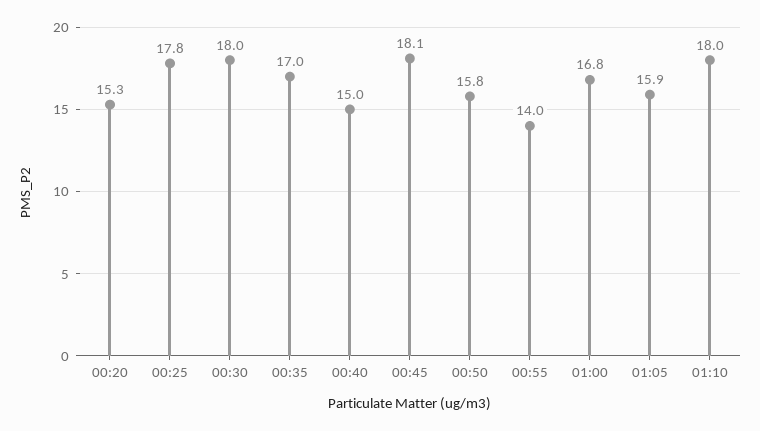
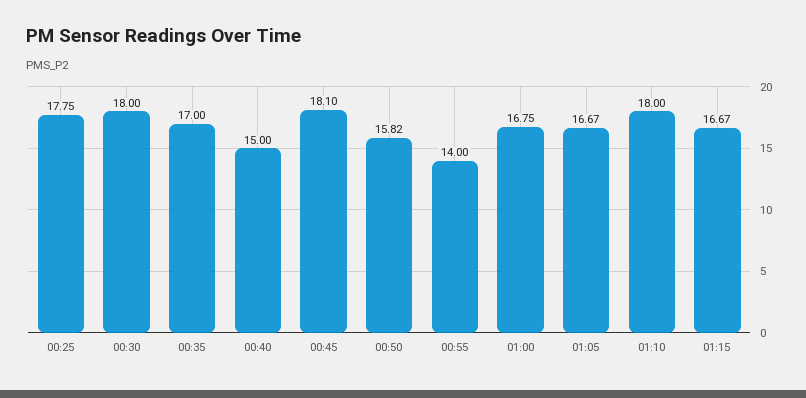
00:20: 15.3 -> none
01:05: 15.9 -> 16.67
01:15: none -> 16.67

